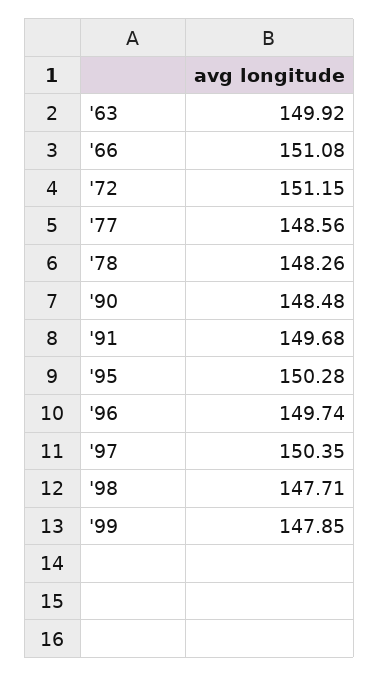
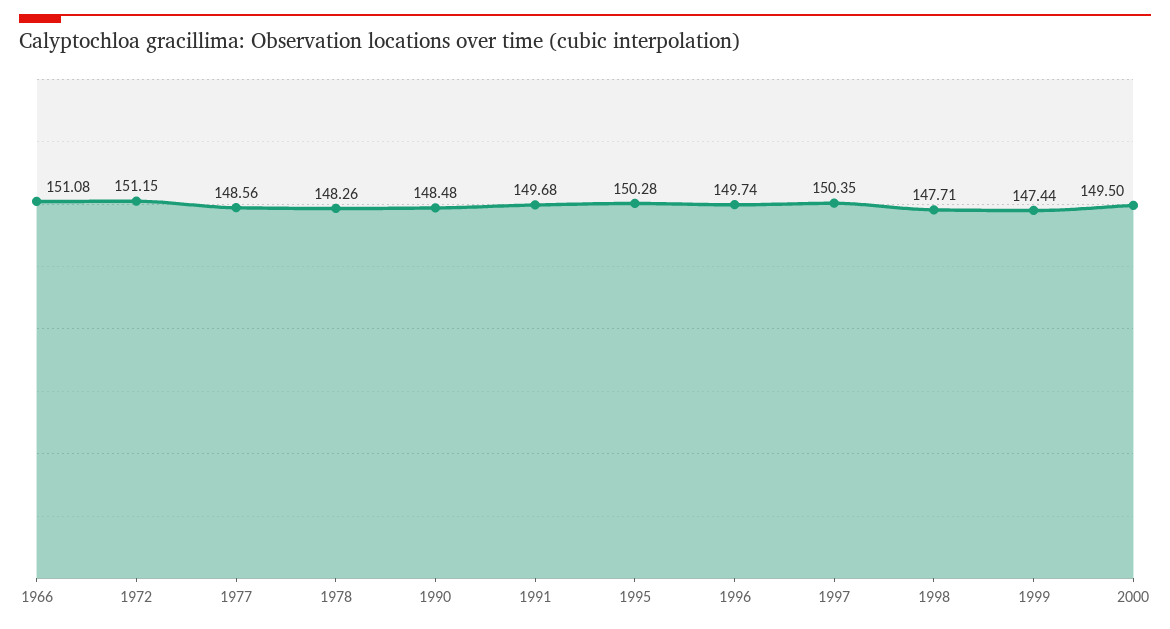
'63: 149.92 -> none
'99: 147.85 -> 147.44
2000: none -> 149.5

